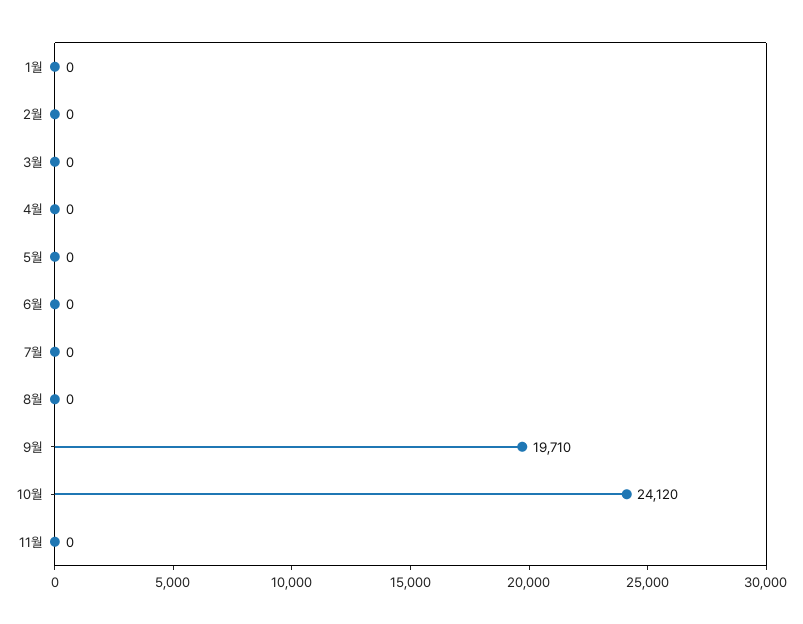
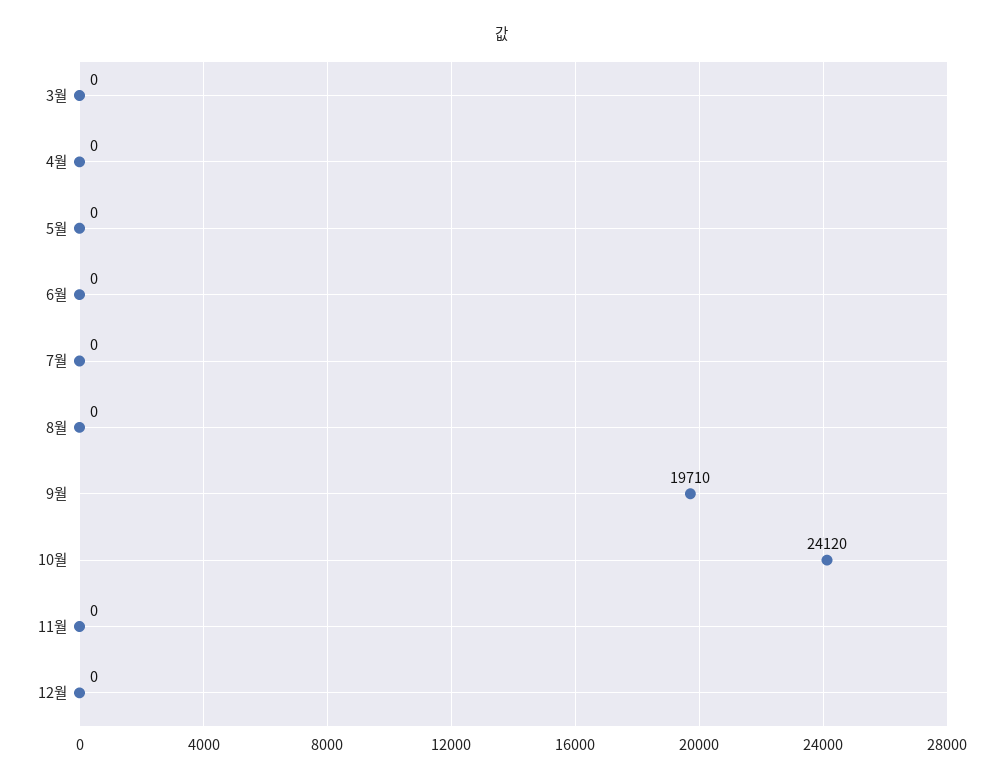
1월: 0 -> none
2월: 0 -> none
12월: none -> 0

